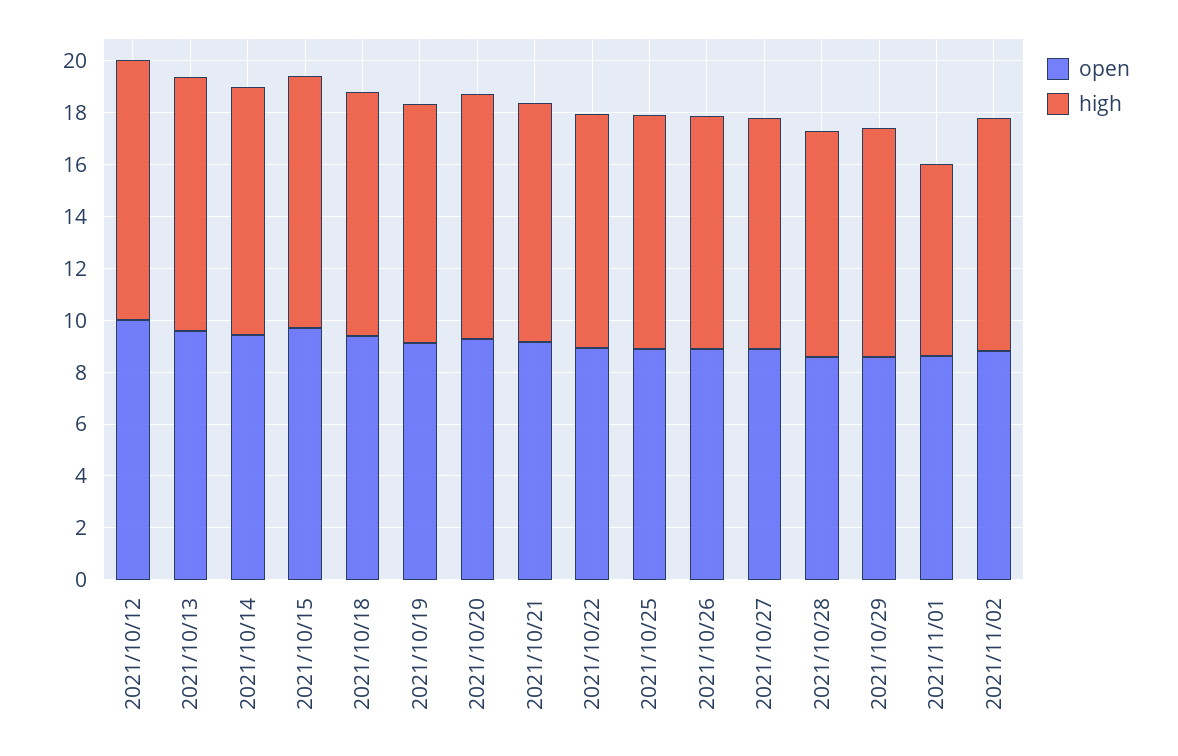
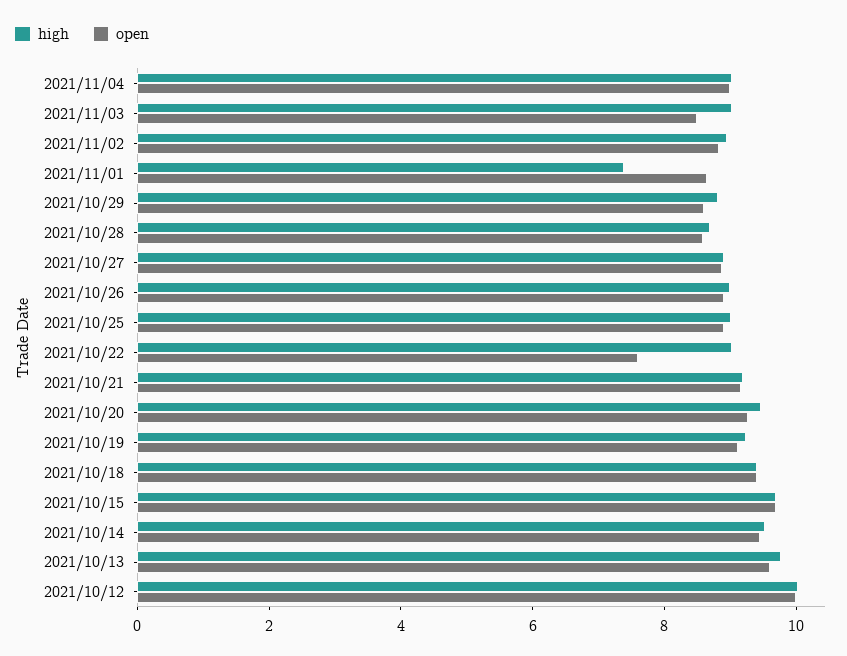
open, 2021/10/22: 9 -> 7.5
high, 2021/11/04: none -> 9
open, 2021/11/04: none -> 9
high, 2021/11/03: none -> 9
open, 2021/11/03: none -> 8.5

